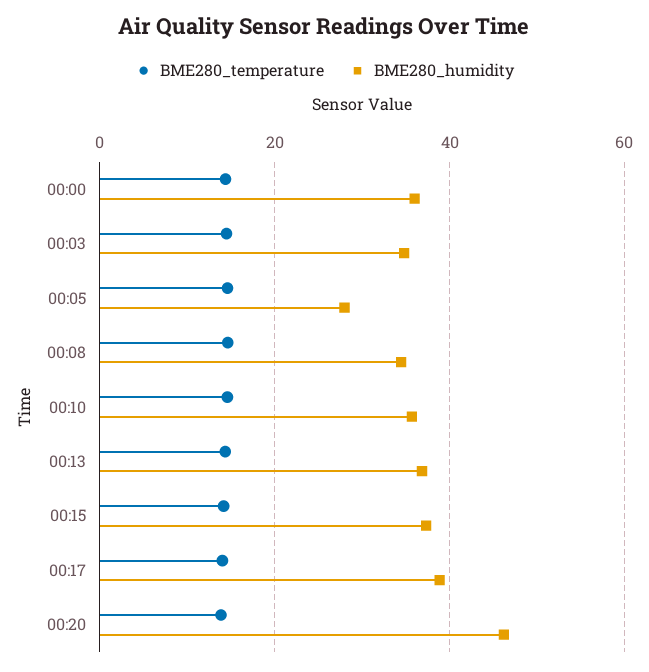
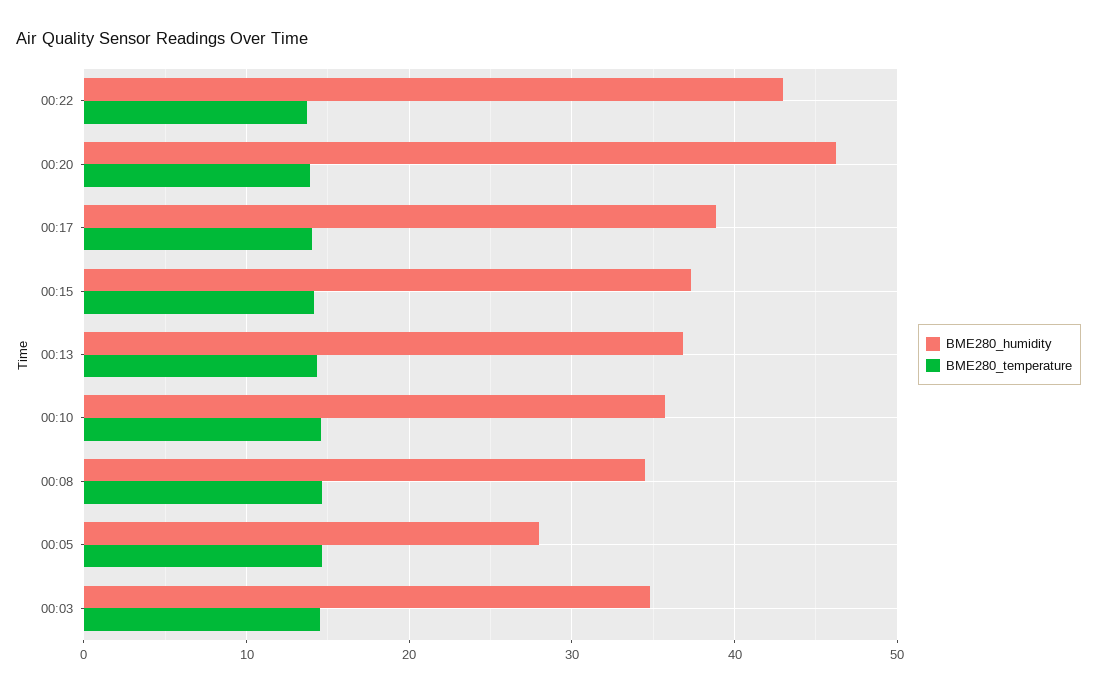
BME280_temperature, 00:00: 14 -> none
BME280_humidity, 00:00: 36 -> none
BME280_humidity, 00:22: none -> 43
BME280_temperature, 00:22: none -> 14

